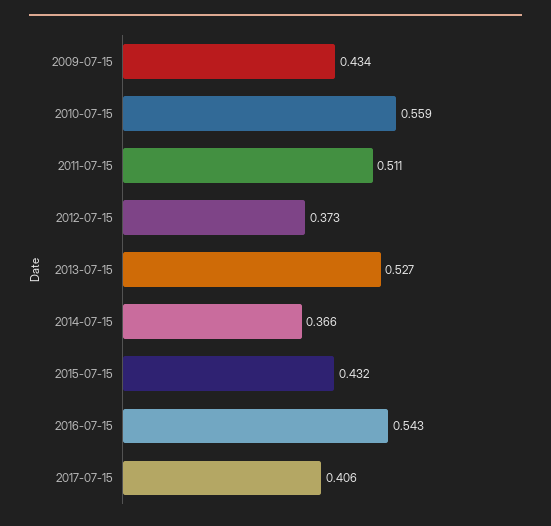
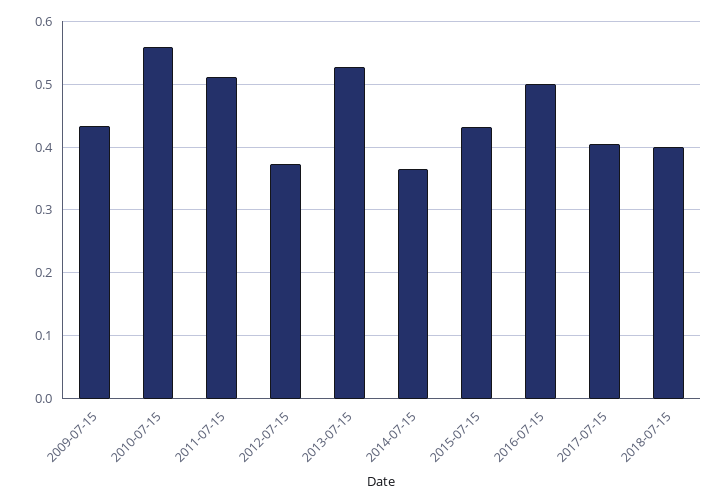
2016-07-15: 0.543 -> 0.5
2018-07-15: none -> 0.4

